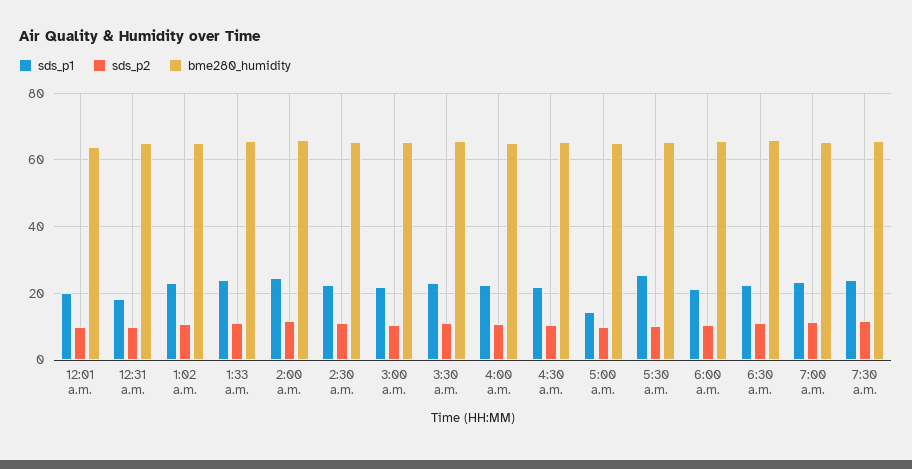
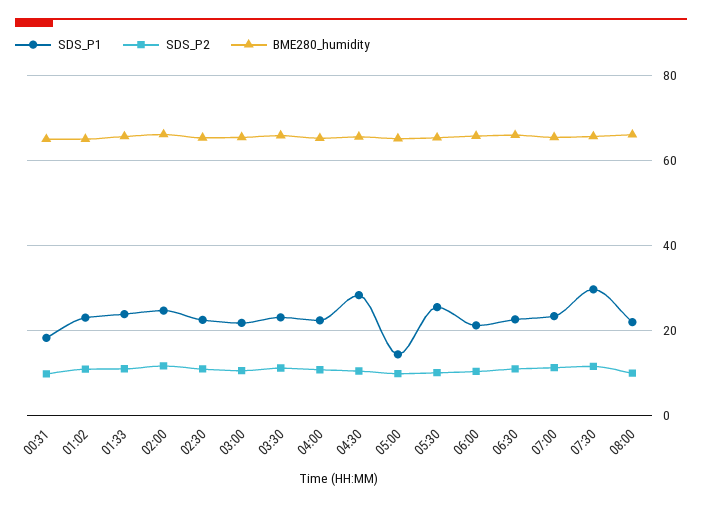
sds_p1, 12:01 a.m.: 20 -> none
sds_p2, 12:01 a.m.: 10 -> none
bme280_humidity, 12:01 a.m.: 64 -> none
sds_p1, 4:30 a.m.: 22 -> 28
sds_p1, 7:30 a.m.: 24 -> 30
sds_p1, 08:00: none -> 22
sds_p2, 08:00: none -> 10
bme280_humidity, 08:00: none -> 66

